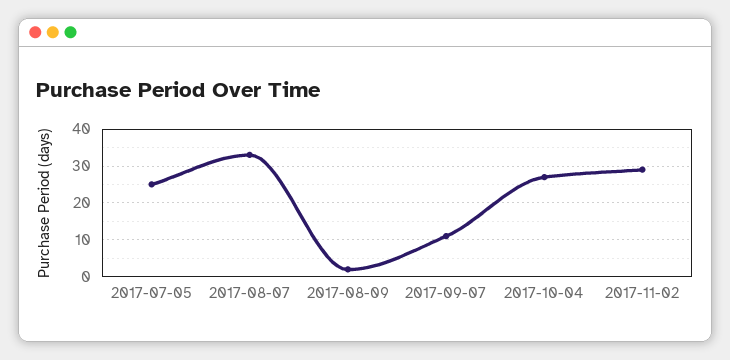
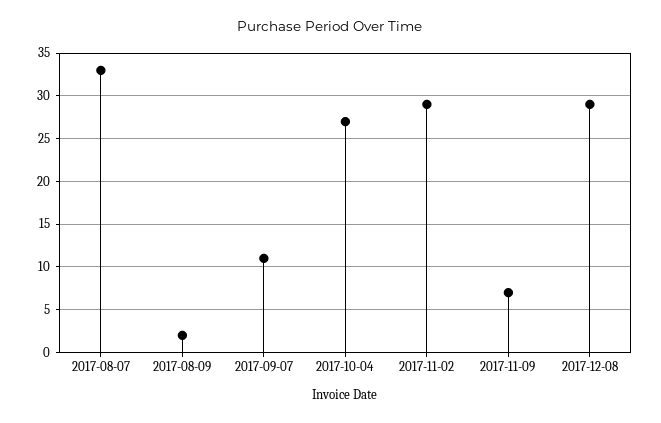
2017-07-05: 25 -> none
2017-11-09: none -> 7
2017-12-08: none -> 29

